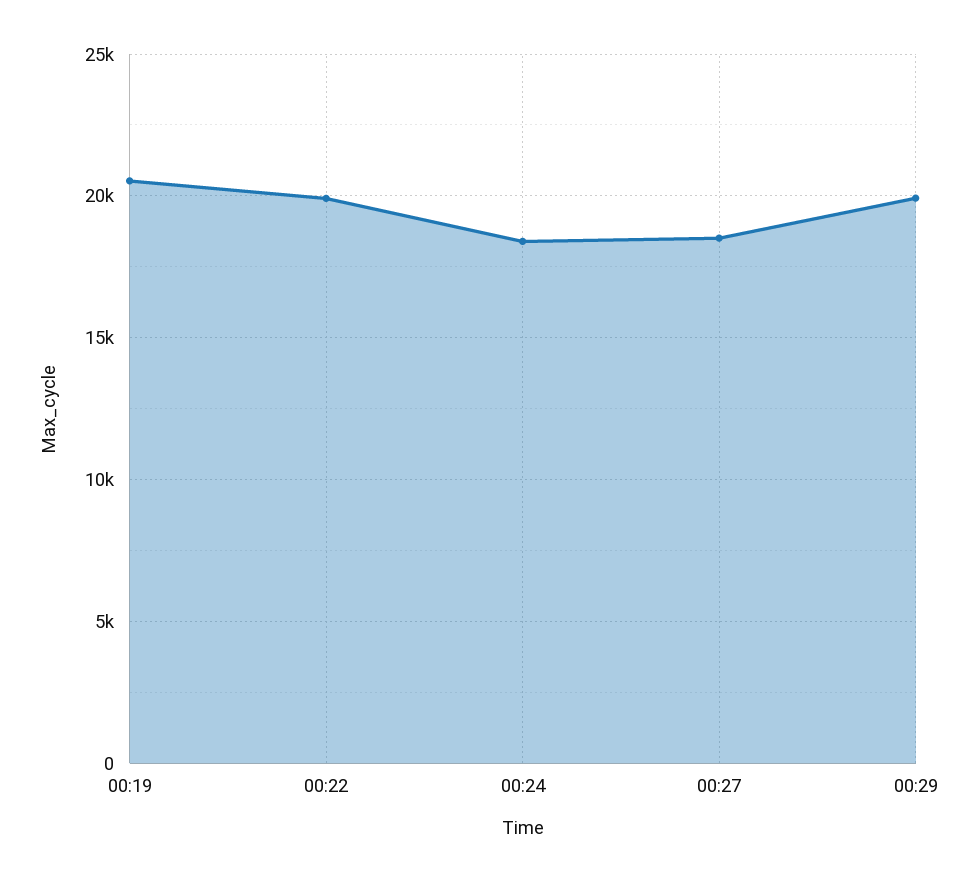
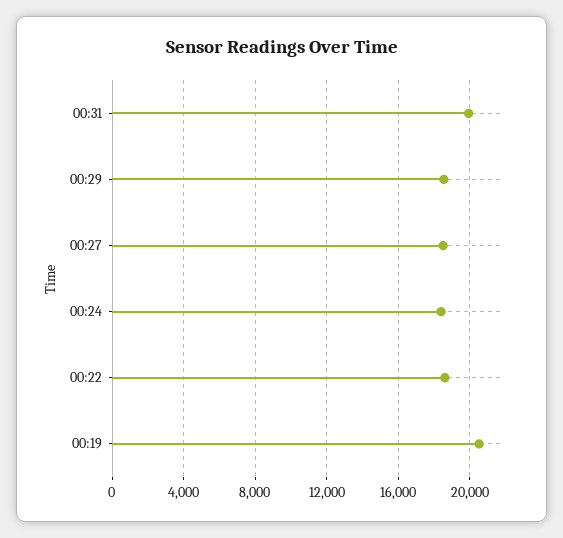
00:22: 20000 -> 18500
00:29: 20000 -> 18500
00:31: none -> 20000

